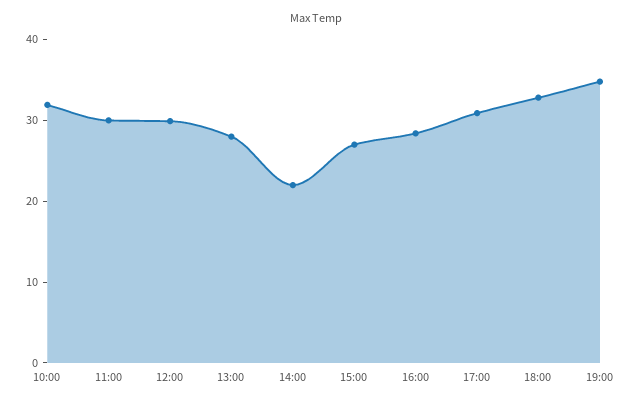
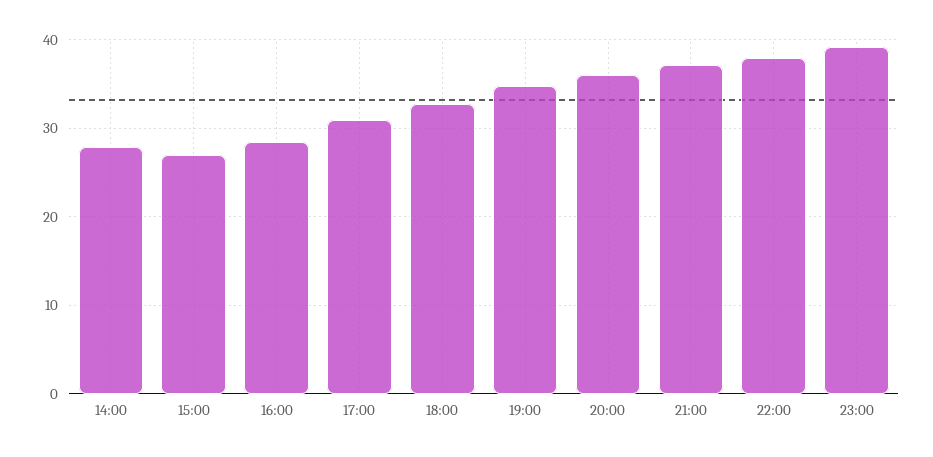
10:00: 32 -> none
11:00: 30 -> none
12:00: 30 -> none
13:00: 28 -> none
14:00: 22 -> 28
20:00: none -> 36
21:00: none -> 37
22:00: none -> 38
23:00: none -> 39

